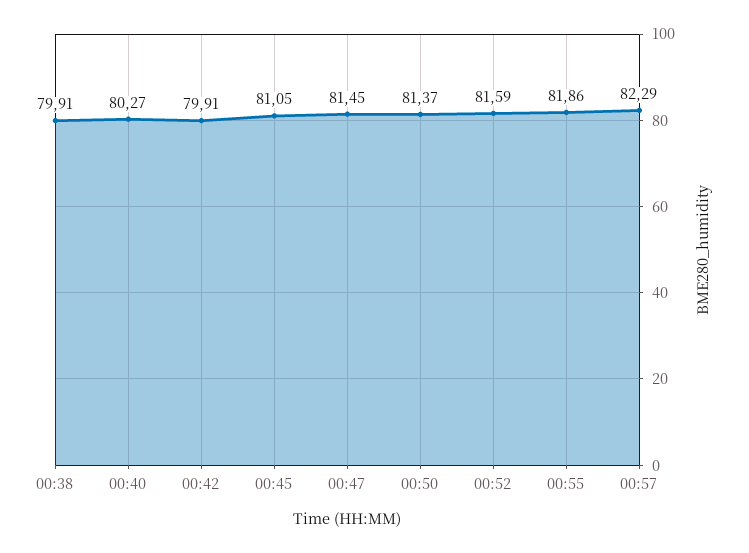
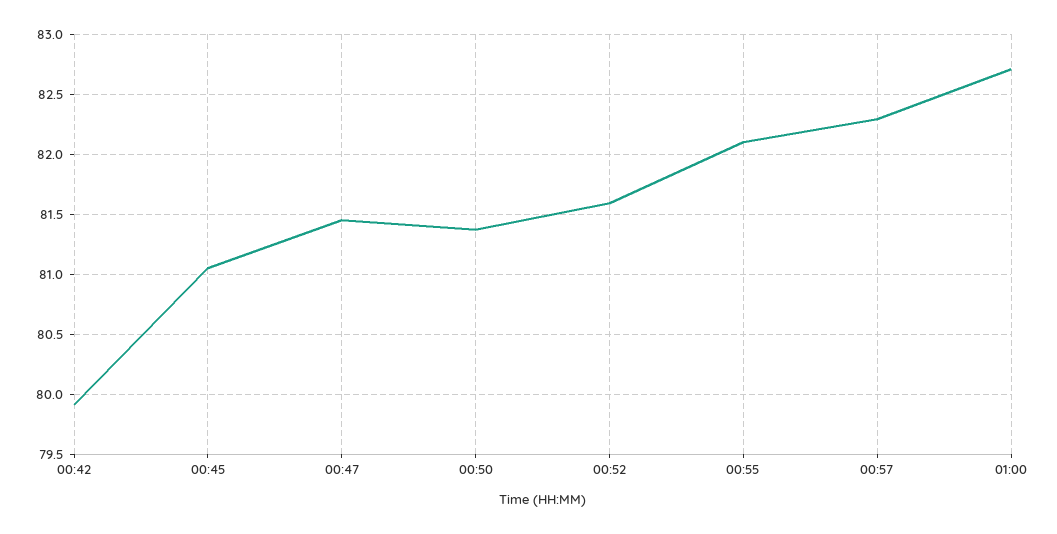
00:38: 79.91 -> none
00:40: 80.27 -> none
00:55: 81.86 -> 82.1
01:00: none -> 82.7

